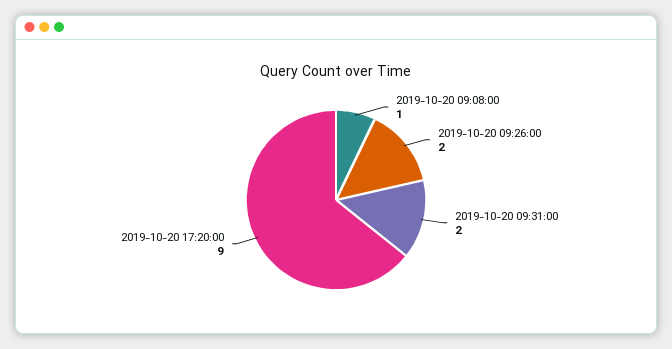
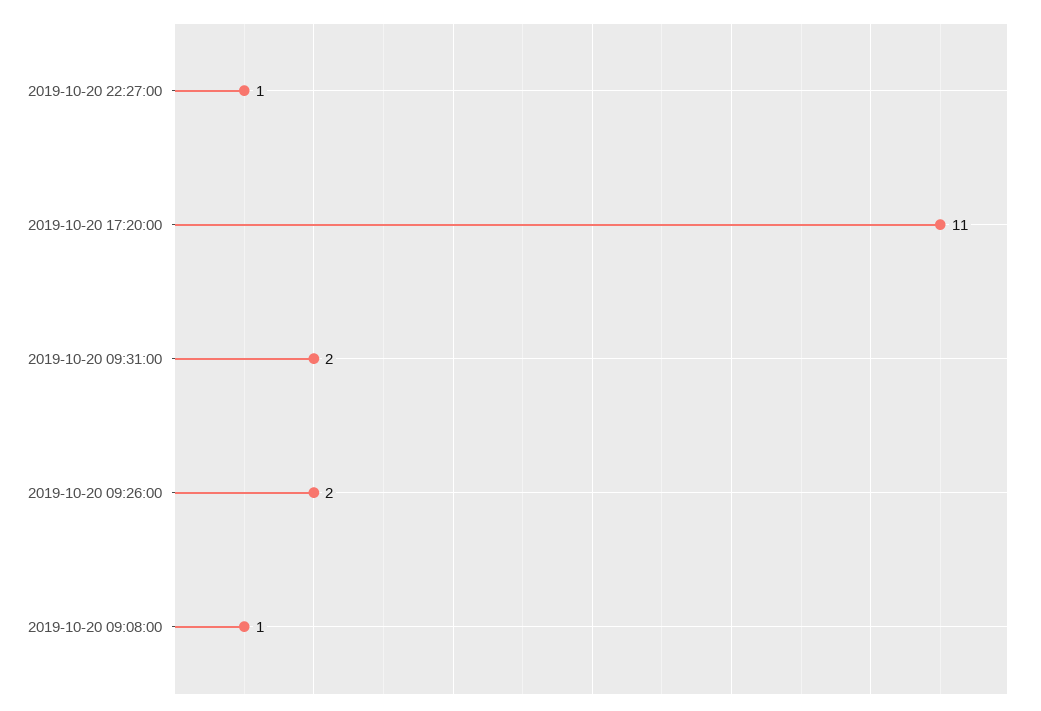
2019-10-20 17:20:00: 9 -> 11
2019-10-20 22:27:00: none -> 1

